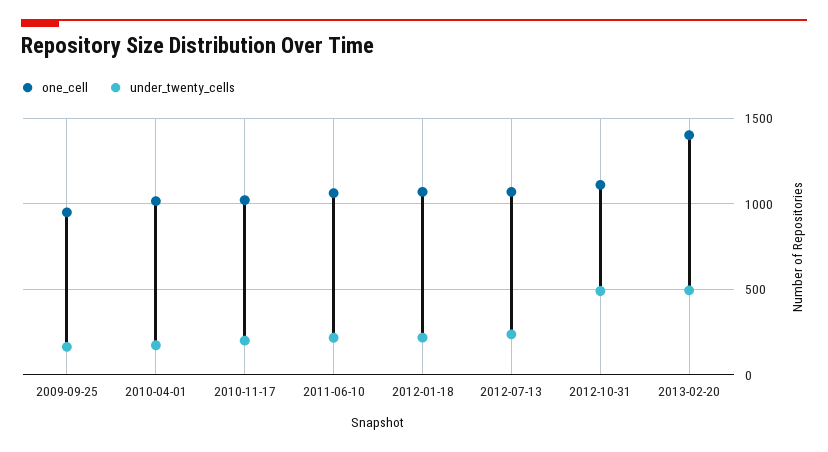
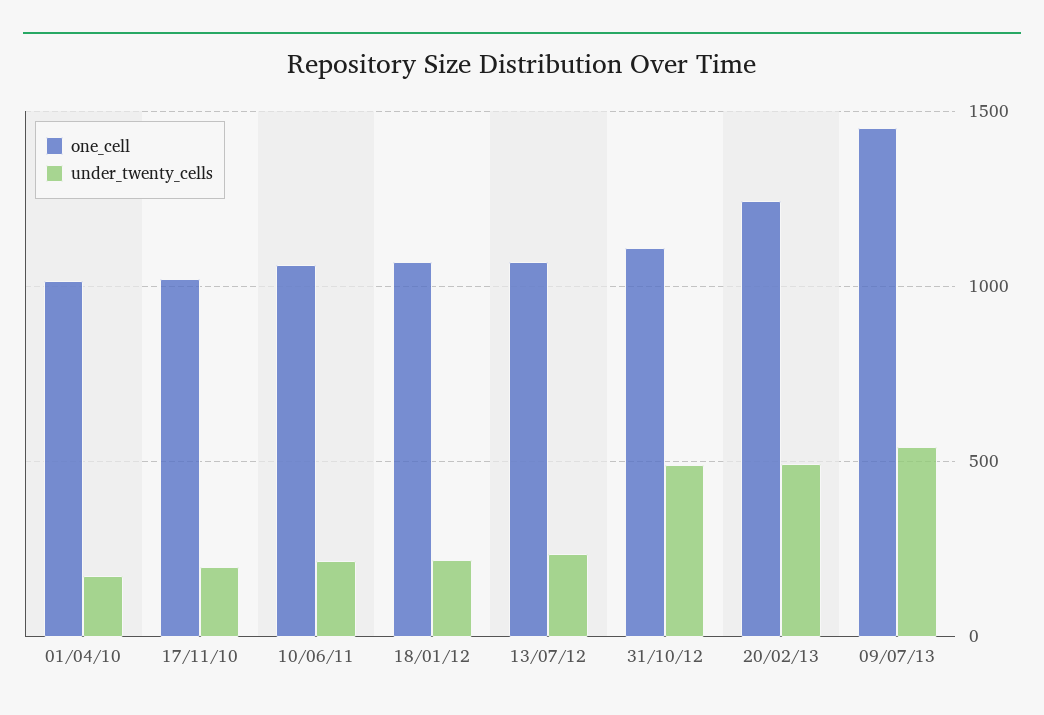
one_cell, 2009-09-25: 950 -> none
under_twenty_cells, 2009-09-25: 150 -> none
one_cell, 2013-02-20: 1400 -> 1250
one_cell, 09/07/13: none -> 1450
under_twenty_cells, 09/07/13: none -> 550

